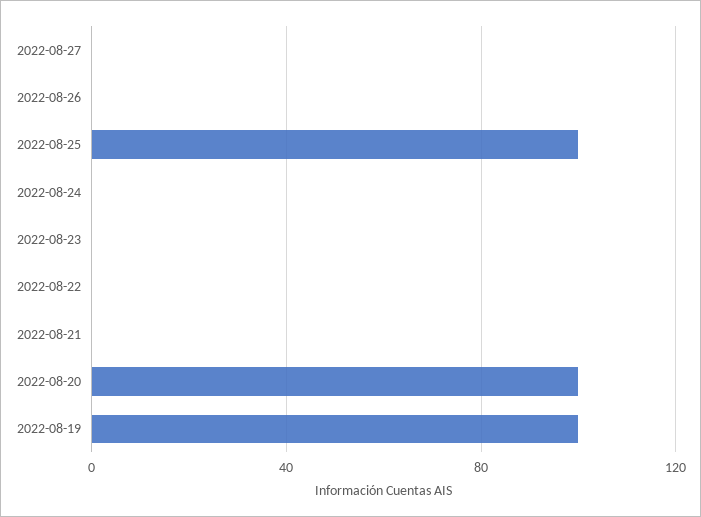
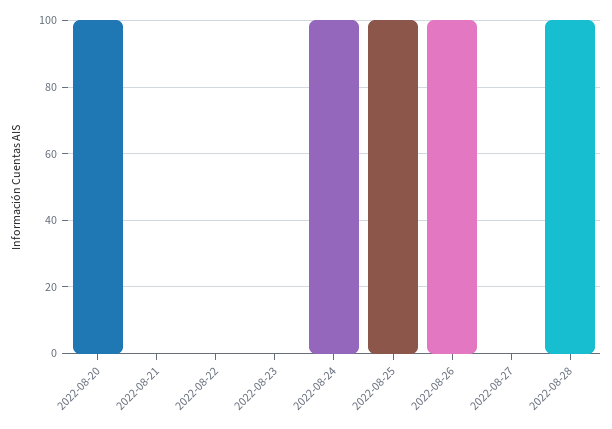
2022-08-26: 0 -> 100
2022-08-24: 0 -> 100
2022-08-19: 100 -> none
2022-08-28: none -> 100

